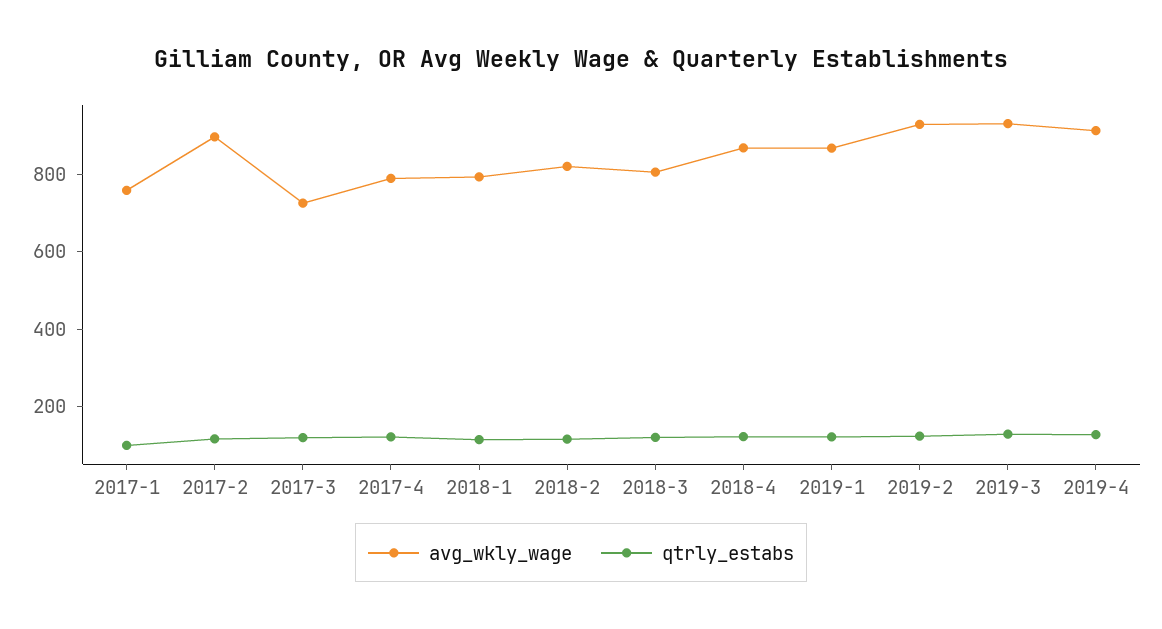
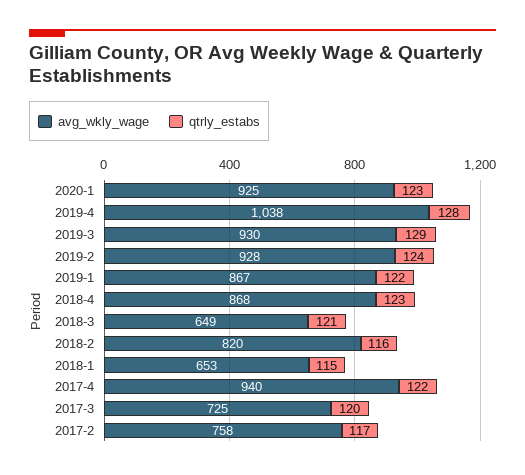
avg_wkly_wage, 2017-1: 750 -> none
qtrly_estabs, 2017-1: 100 -> none
avg_wkly_wage, 2017-2: 900 -> 758
avg_wkly_wage, 2017-4: 800 -> 940
avg_wkly_wage, 2018-1: 800 -> 653
avg_wkly_wage, 2018-3: 800 -> 649
avg_wkly_wage, 2019-4: 900 -> 1038
avg_wkly_wage, 2020-1: none -> 925
qtrly_estabs, 2020-1: none -> 123

